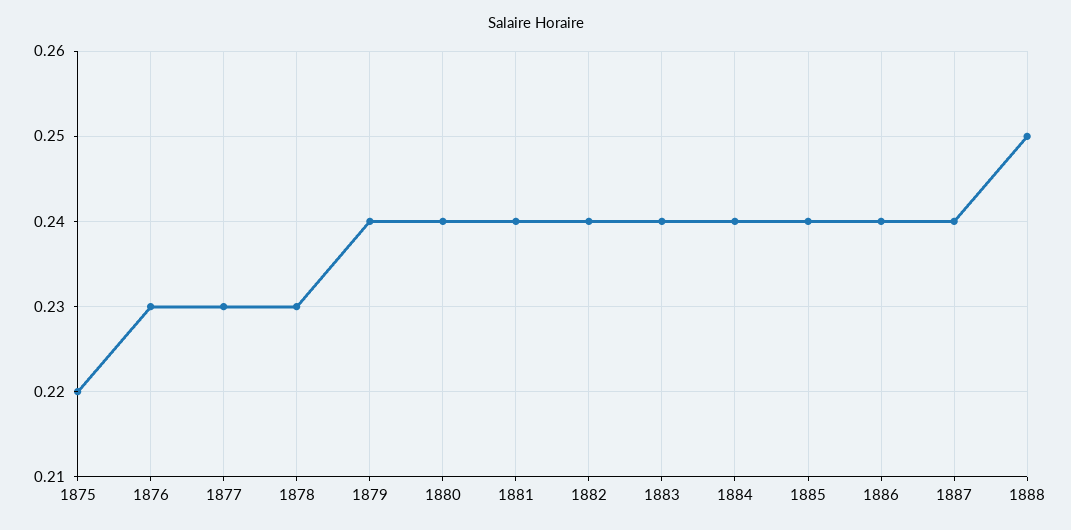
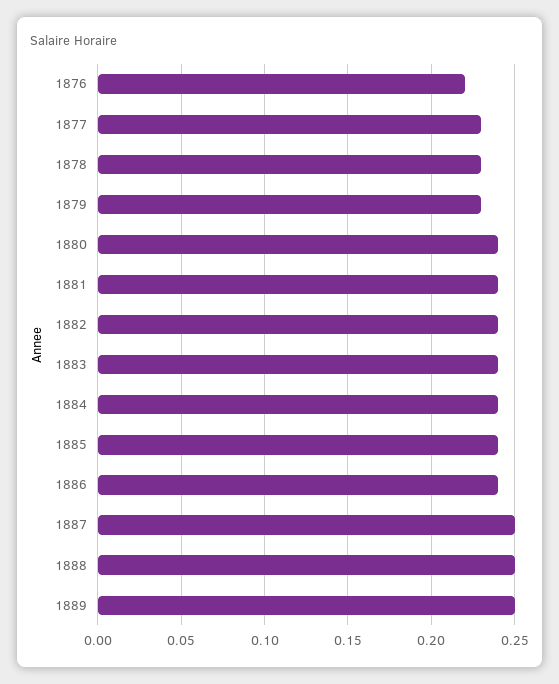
1875: 0.22 -> none
1876: 0.23 -> 0.22
1879: 0.24 -> 0.23
1887: 0.24 -> 0.25
1889: none -> 0.25

